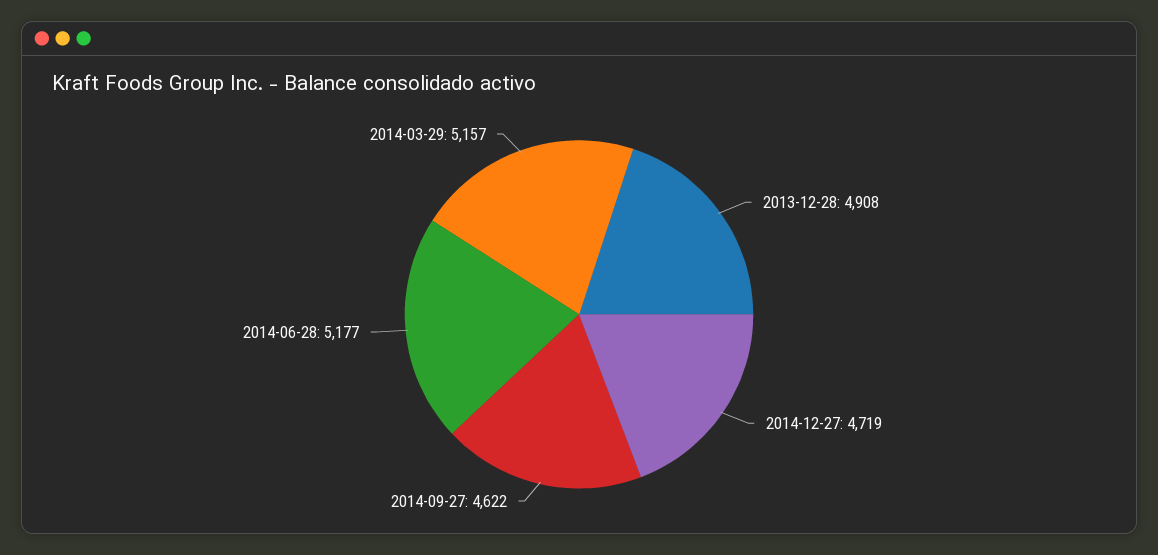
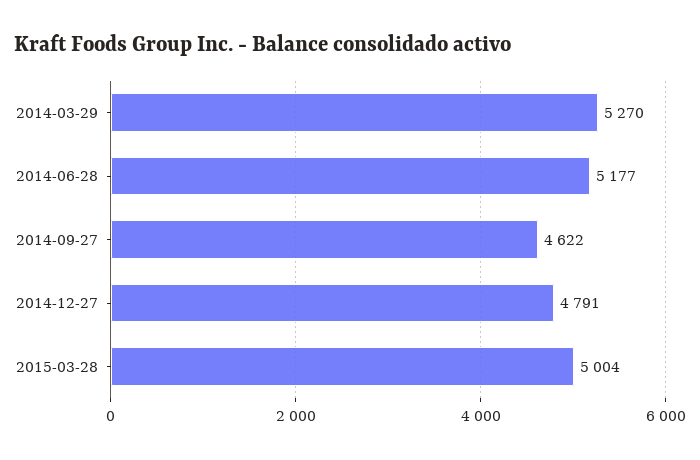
2013-12-28: 4908 -> none
2014-12-27: 4719 -> 4791
2014-03-29: 5157 -> 5270
2015-03-28: none -> 5004

